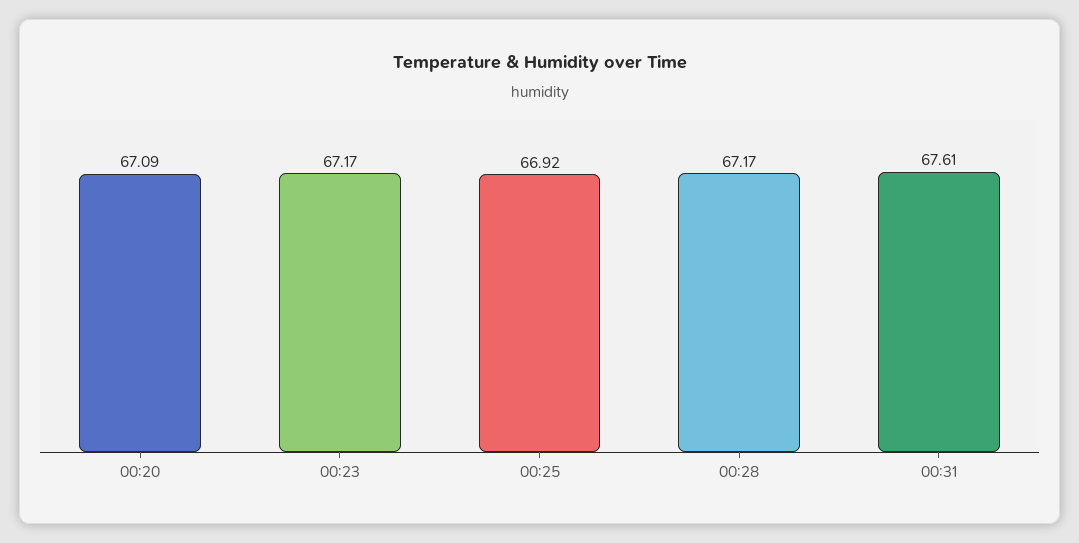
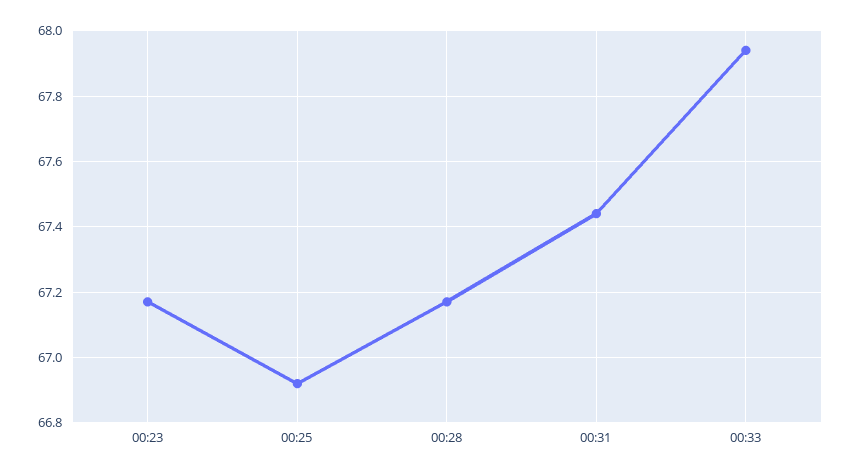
00:20: 67.09 -> none
00:31: 67.61 -> 67.45
00:33: none -> 67.95

